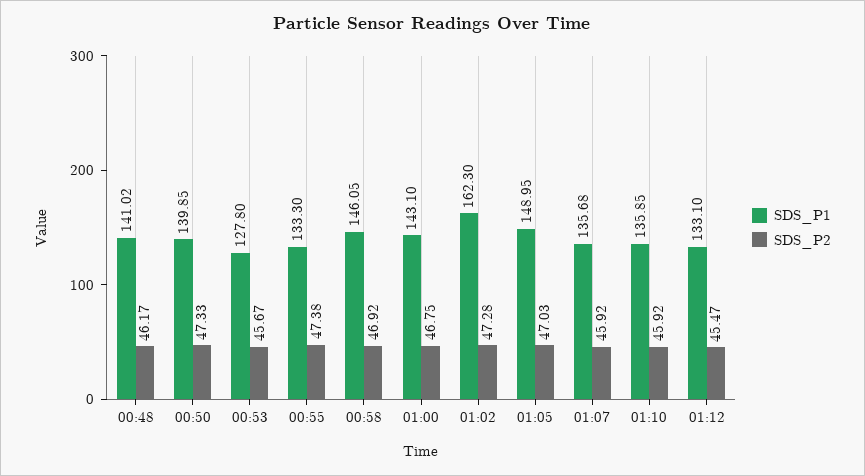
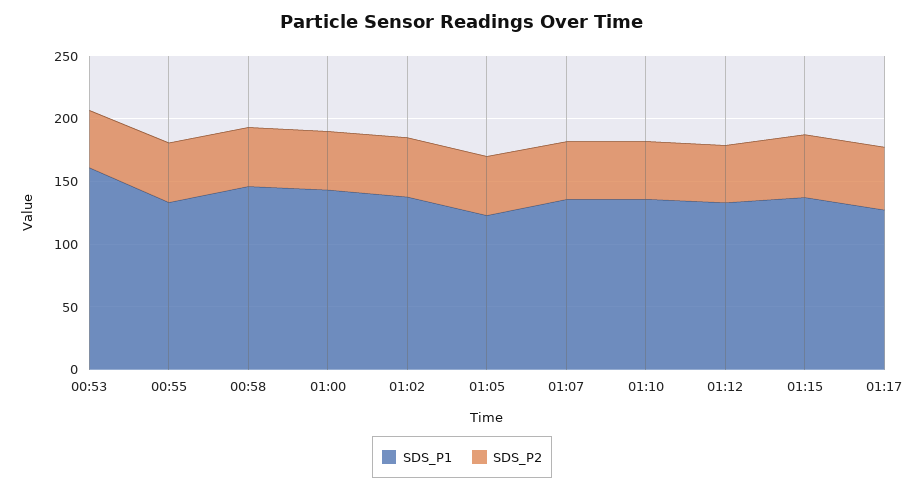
SDS_P1, 00:48: 141.02 -> none
SDS_P2, 00:48: 46.17 -> none
SDS_P1, 00:50: 139.85 -> none
SDS_P2, 00:50: 47.33 -> none
SDS_P1, 00:53: 127.8 -> 160
SDS_P1, 01:02: 162.3 -> 140
SDS_P1, 01:05: 148.95 -> 120
SDS_P1, 01:15: none -> 140
SDS_P2, 01:15: none -> 50
SDS_P1, 01:17: none -> 130
SDS_P2, 01:17: none -> 50

